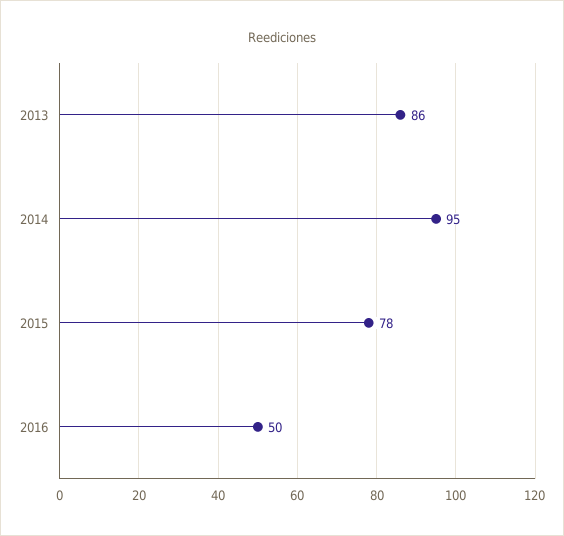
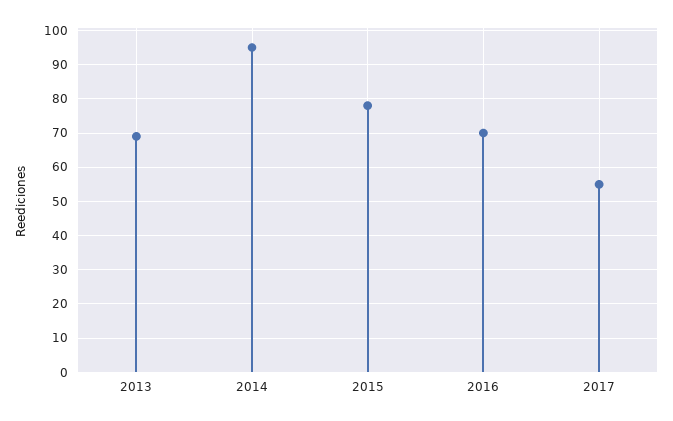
2013: 86 -> 70
2016: 50 -> 70
2017: none -> 55

